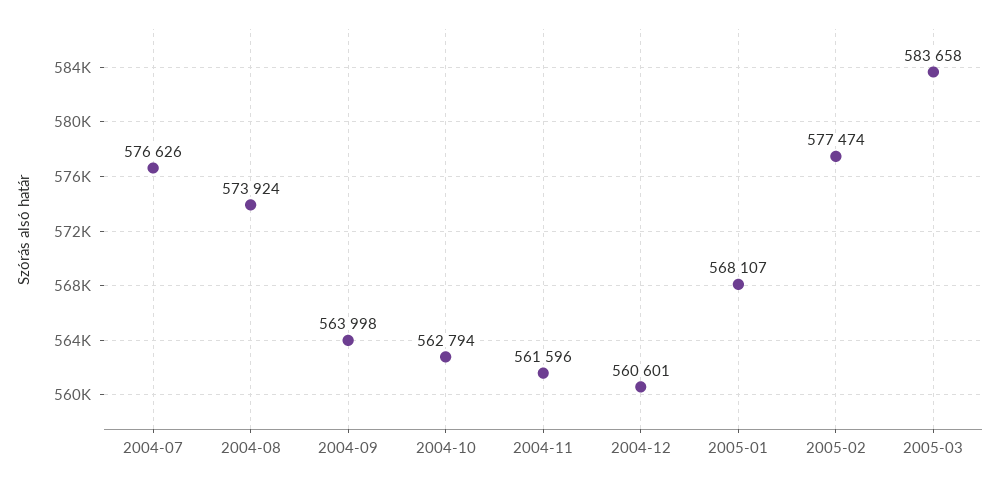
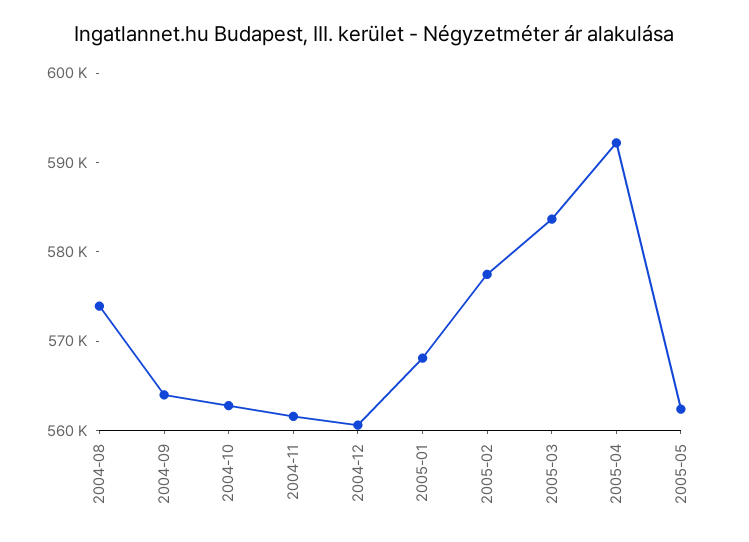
2004-07: 576626 -> none
2005-04: none -> 592000
2005-05: none -> 562000

